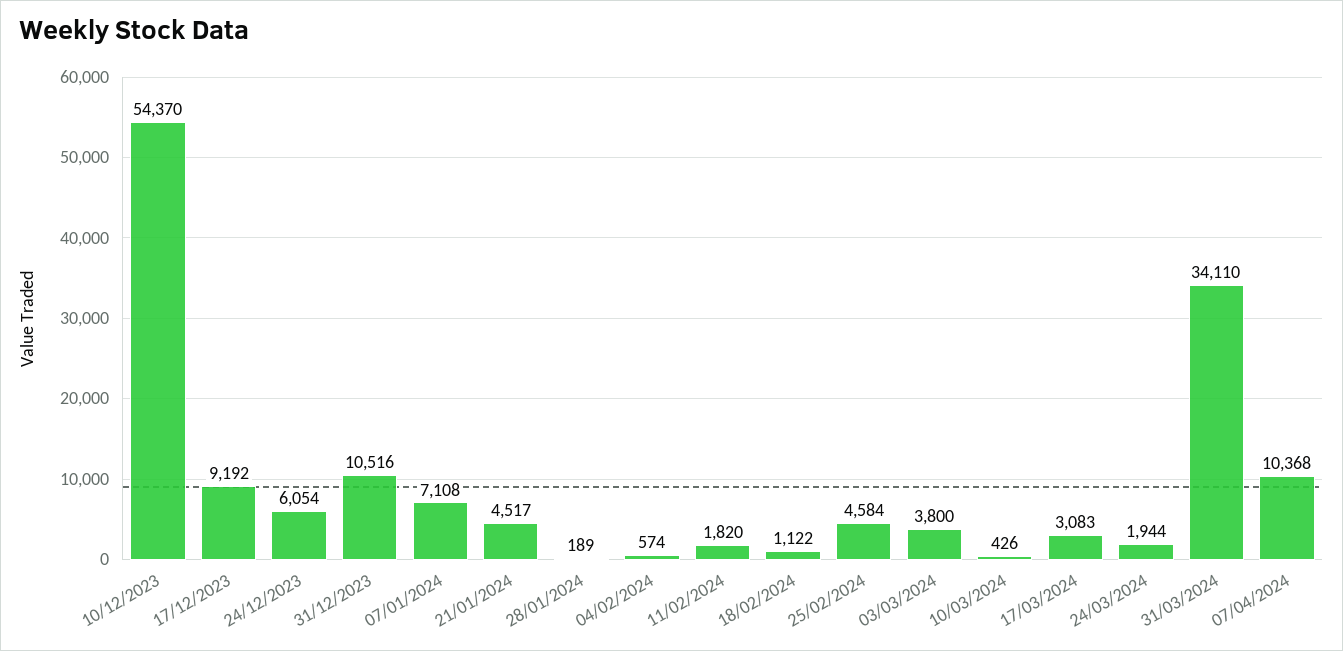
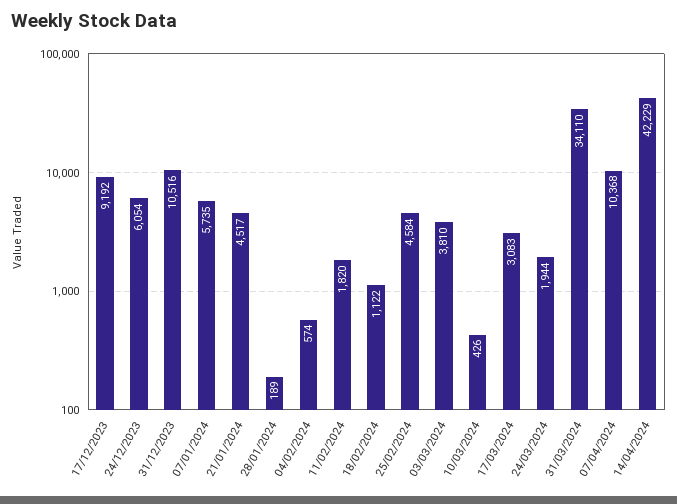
10/12/2023: 54370 -> none
07/01/2024: 7108 -> 5735
03/03/2024: 3800 -> 3810
14/04/2024: none -> 42229

